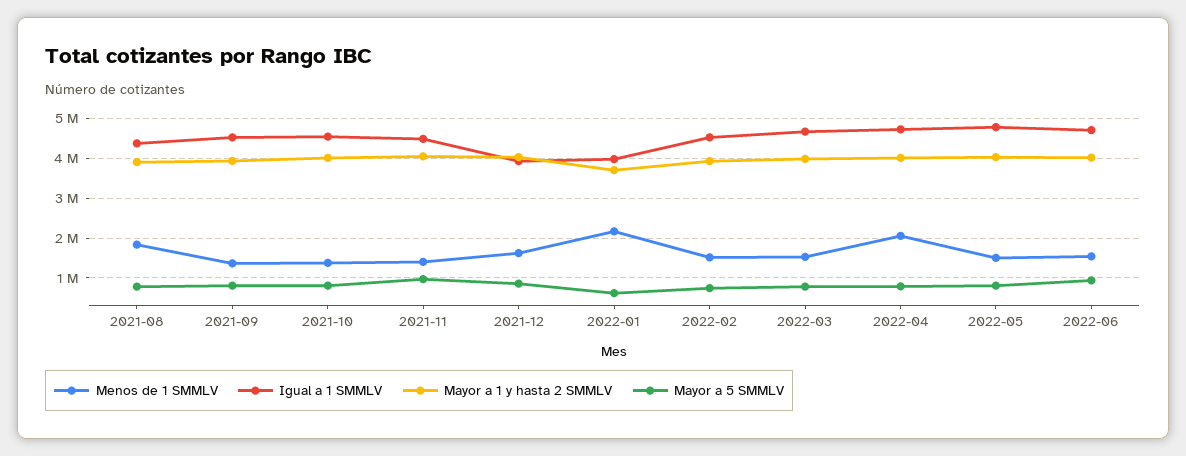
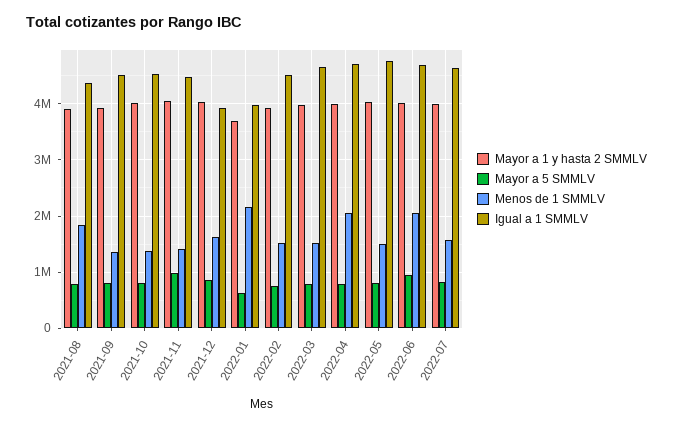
Menos de 1 SMMLV, 2022-06: 1600000 -> 2000000
Mayor a 1 y hasta 2 SMMLV, 2022-07: none -> 4000000
Mayor a 5 SMMLV, 2022-07: none -> 800000
Menos de 1 SMMLV, 2022-07: none -> 1600000
Igual a 1 SMMLV, 2022-07: none -> 4600000

